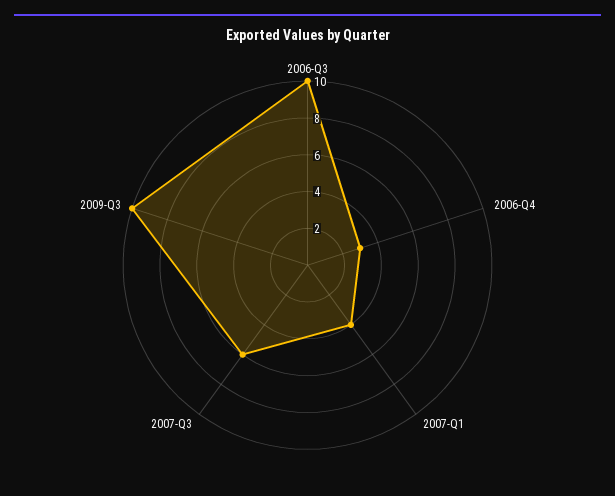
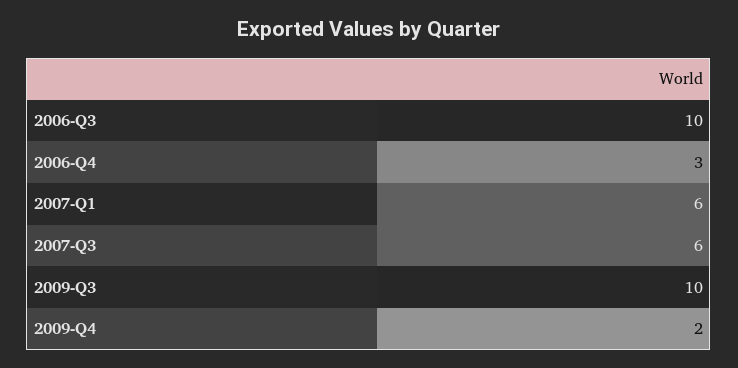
2007-Q1: 4 -> 6
2009-Q4: none -> 2

